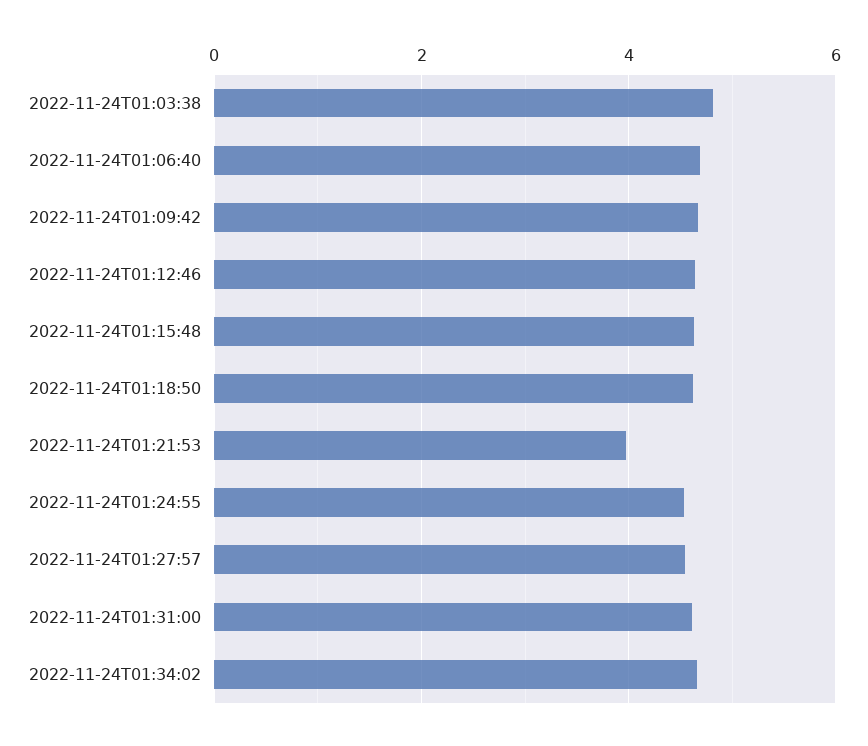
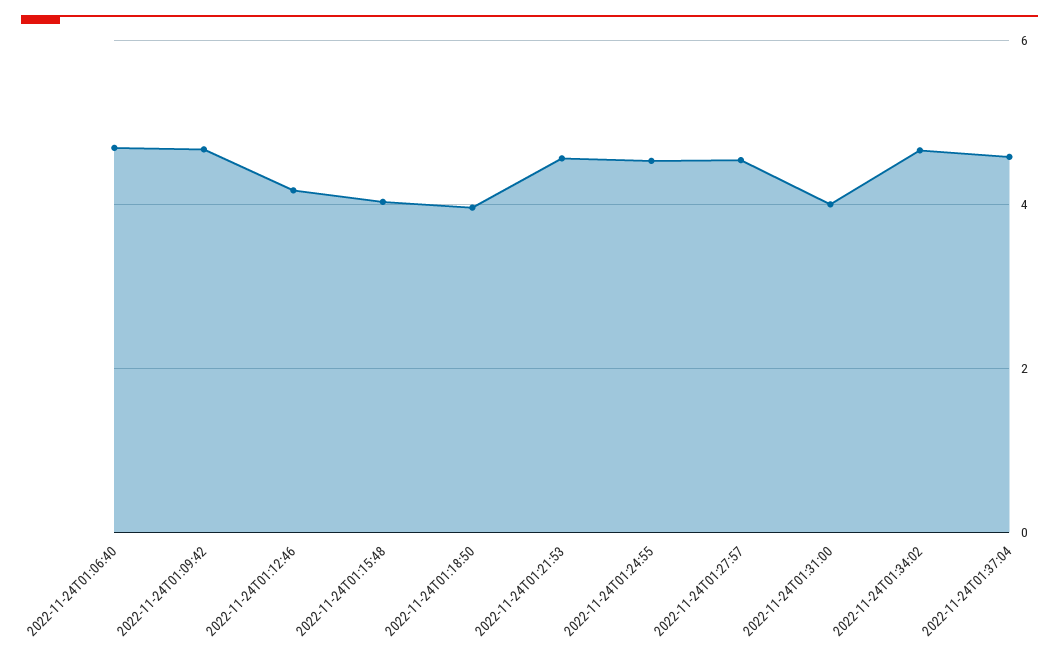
2022-11-24T01:03:38: 4.8 -> none
2022-11-24T01:12:46: 4.6 -> 4.2
2022-11-24T01:15:48: 4.6 -> 4
2022-11-24T01:18:50: 4.6 -> 4
2022-11-24T01:21:53: 4 -> 4.6
2022-11-24T01:31:00: 4.6 -> 4
2022-11-24T01:37:04: none -> 4.6

